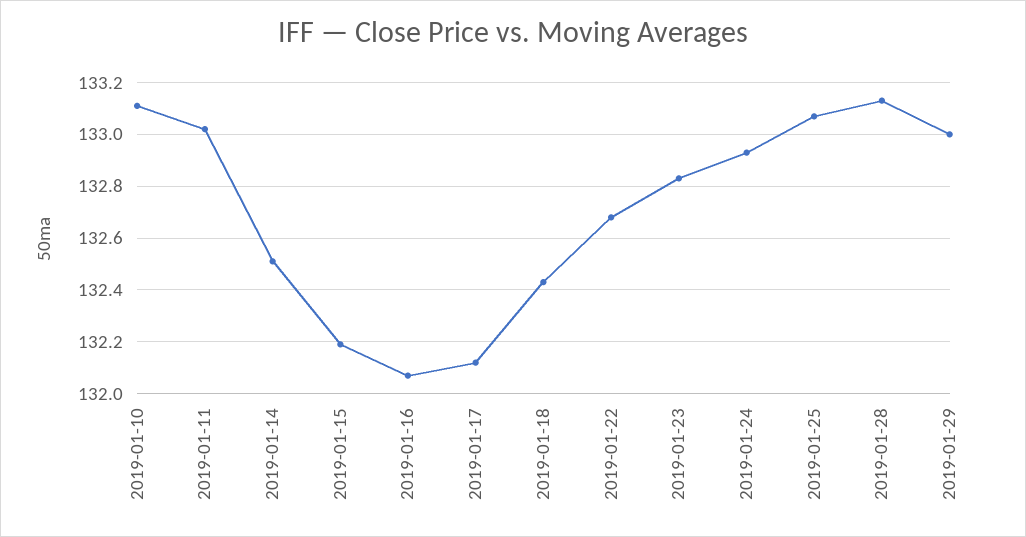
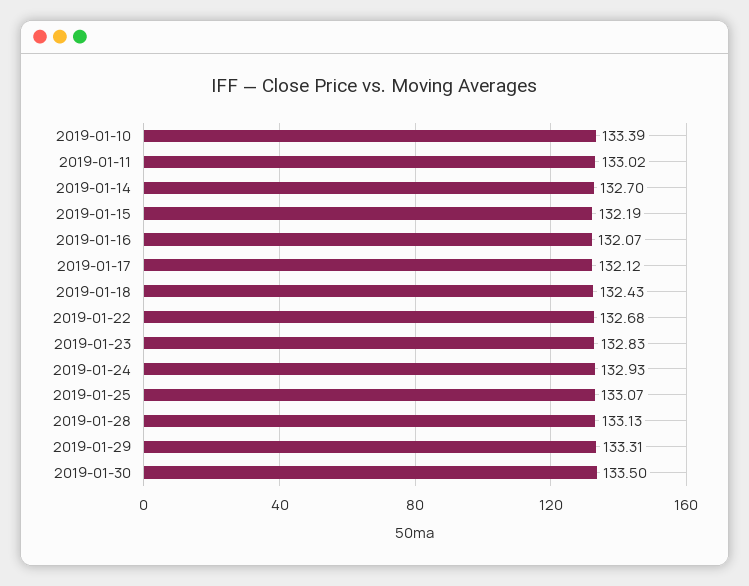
2019-01-10: 133.1 -> 133.39
2019-01-14: 132.5 -> 132.7
2019-01-29: 133 -> 133.31
2019-01-30: none -> 133.5

